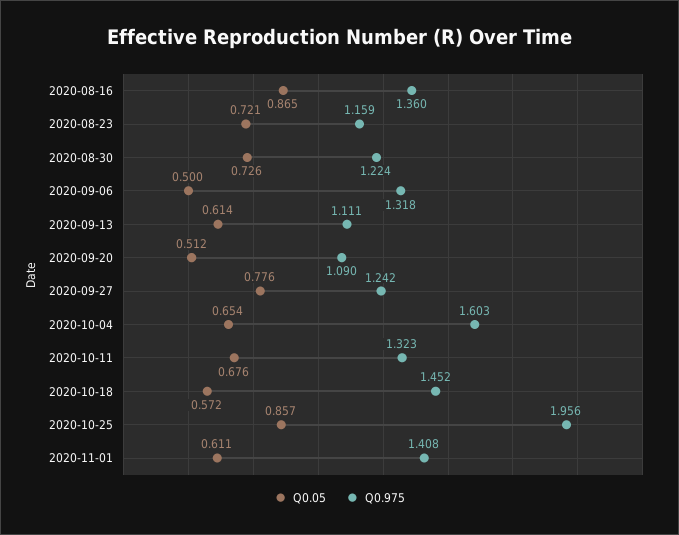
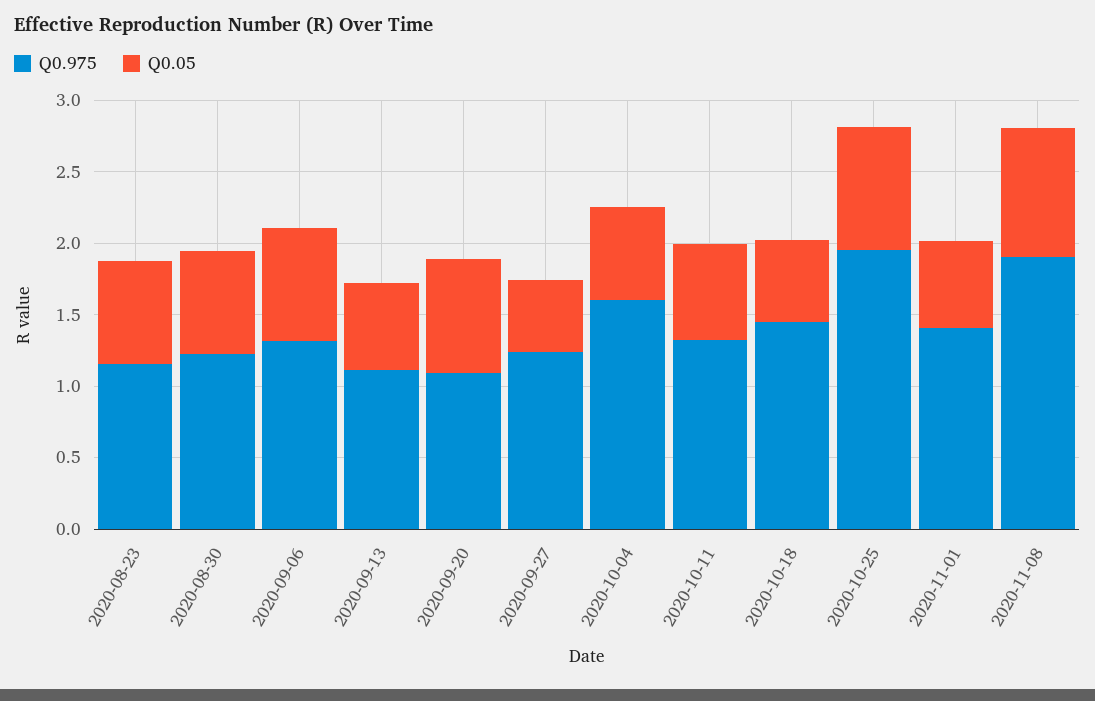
Q0.05, 2020-08-16: 0.865 -> none
Q0.975, 2020-08-16: 1.36 -> none
Q0.05, 2020-09-06: 0.5 -> 0.8
Q0.05, 2020-09-20: 0.512 -> 0.8
Q0.05, 2020-09-27: 0.776 -> 0.5
Q0.975, 2020-11-08: none -> 1.9
Q0.05, 2020-11-08: none -> 0.9

